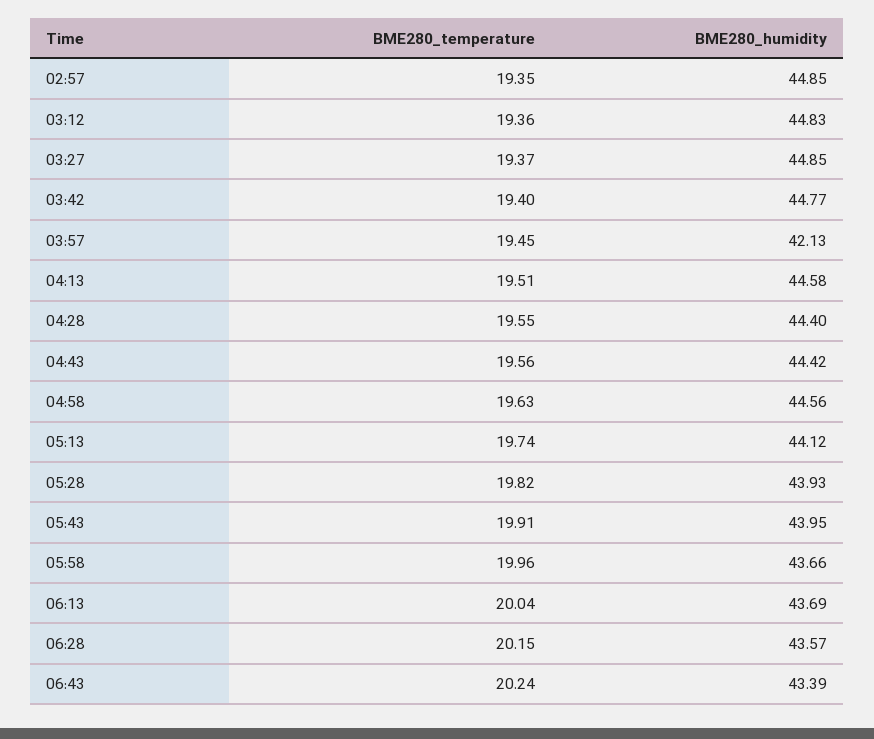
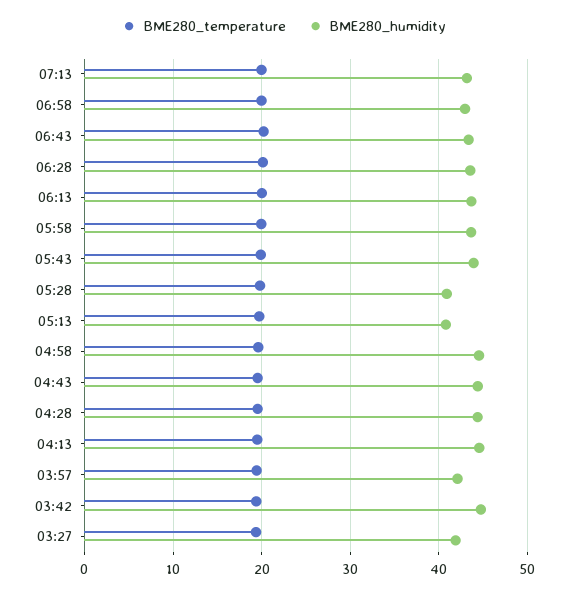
BME280_temperature, 02:57: 19.35 -> none
BME280_humidity, 02:57: 44.85 -> none
BME280_temperature, 03:12: 19.36 -> none
BME280_humidity, 03:12: 44.83 -> none
BME280_humidity, 03:27: 44.85 -> 42
BME280_humidity, 05:13: 44.12 -> 41
BME280_humidity, 05:28: 43.93 -> 41
BME280_temperature, 07:13: none -> 20
BME280_humidity, 07:13: none -> 43
BME280_temperature, 06:58: none -> 20
BME280_humidity, 06:58: none -> 43

